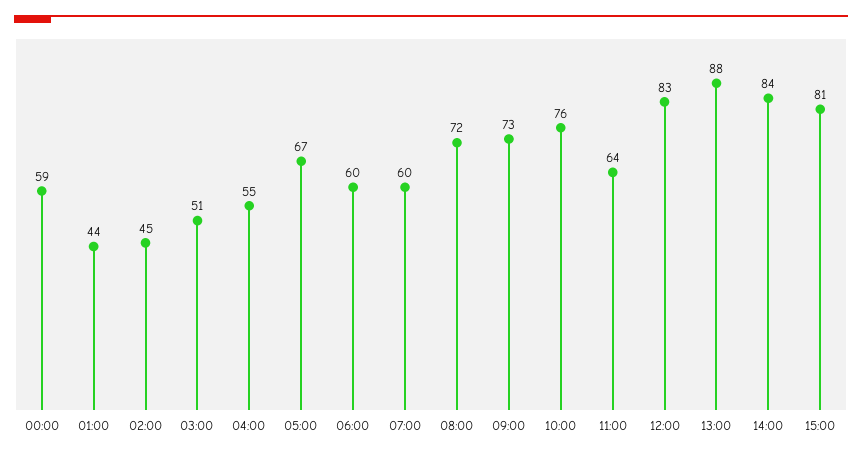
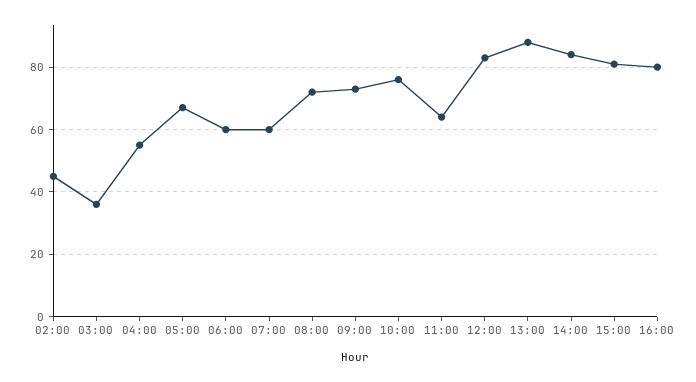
00:00: 59 -> none
01:00: 44 -> none
03:00: 51 -> 35
16:00: none -> 80

